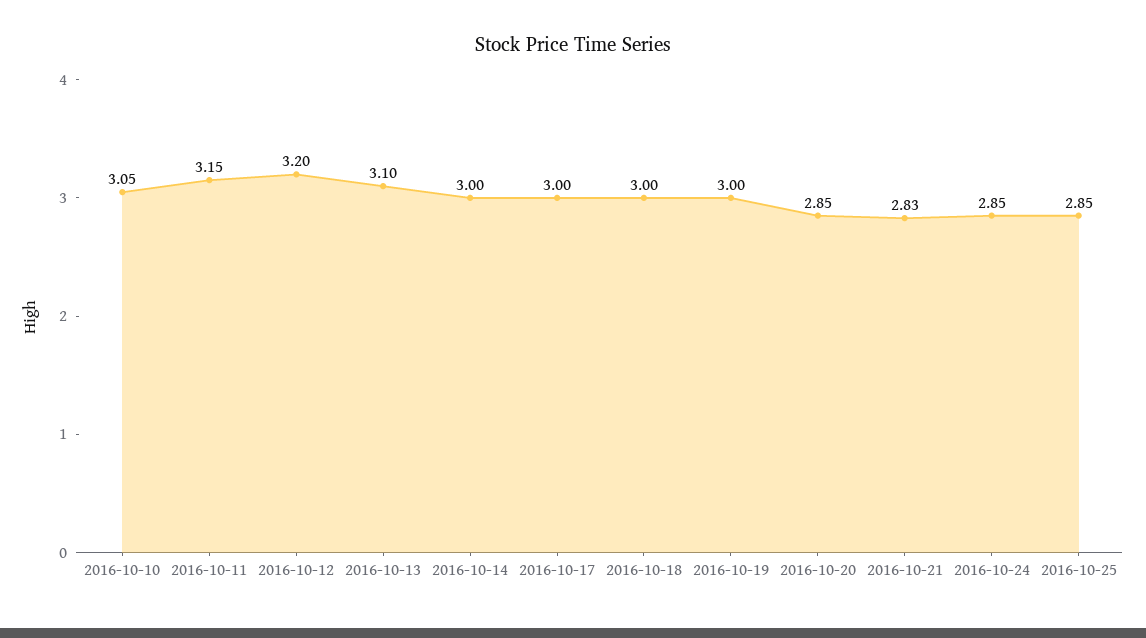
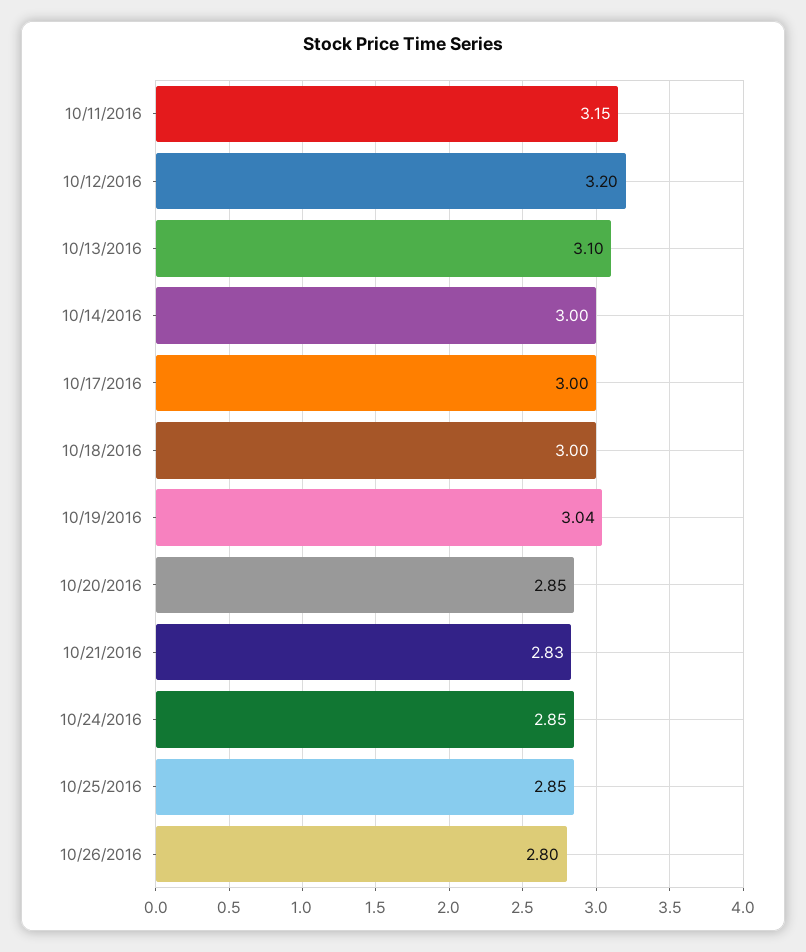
2016-10-10: 3.05 -> none
2016-10-19: 3 -> 3.04
10/26/2016: none -> 2.8

